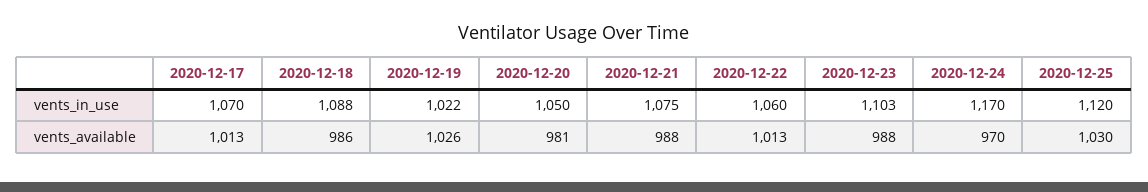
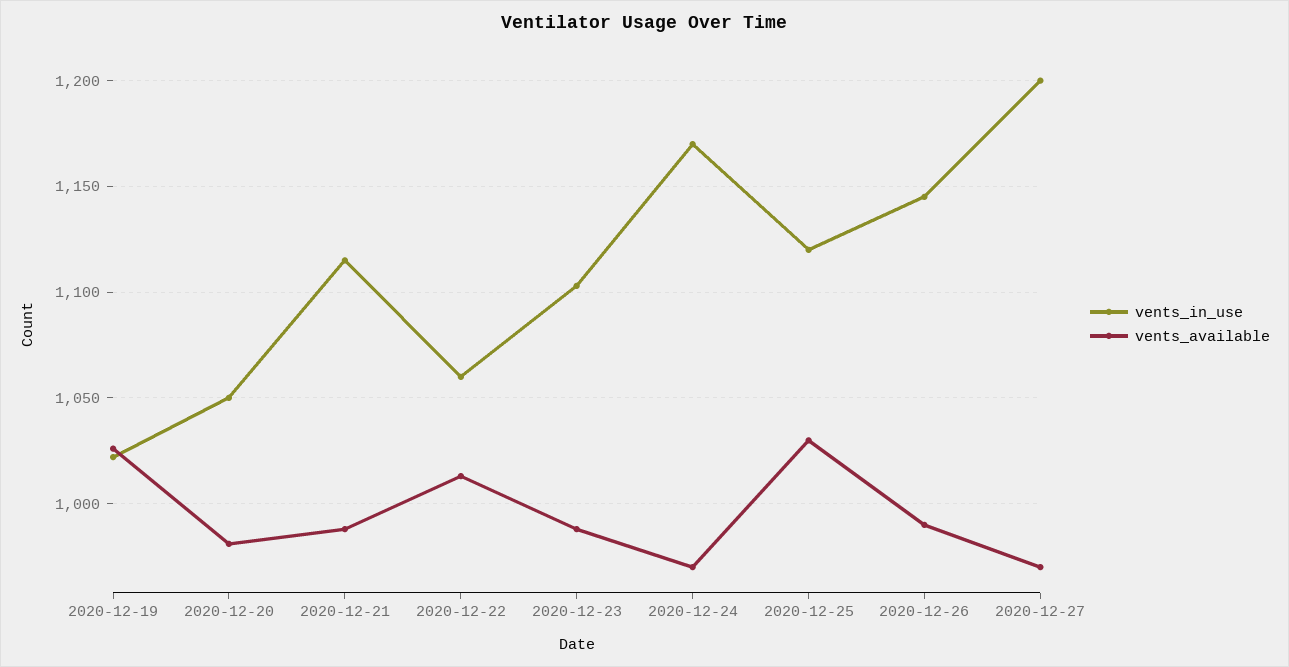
vents_in_use, 2020-12-17: 1070 -> none
vents_in_use, 2020-12-18: 1088 -> none
vents_in_use, 2020-12-21: 1075 -> 1115
vents_available, 2020-12-17: 1013 -> none
vents_available, 2020-12-18: 986 -> none
vents_in_use, 2020-12-26: none -> 1145
vents_available, 2020-12-26: none -> 990
vents_in_use, 2020-12-27: none -> 1200
vents_available, 2020-12-27: none -> 970

